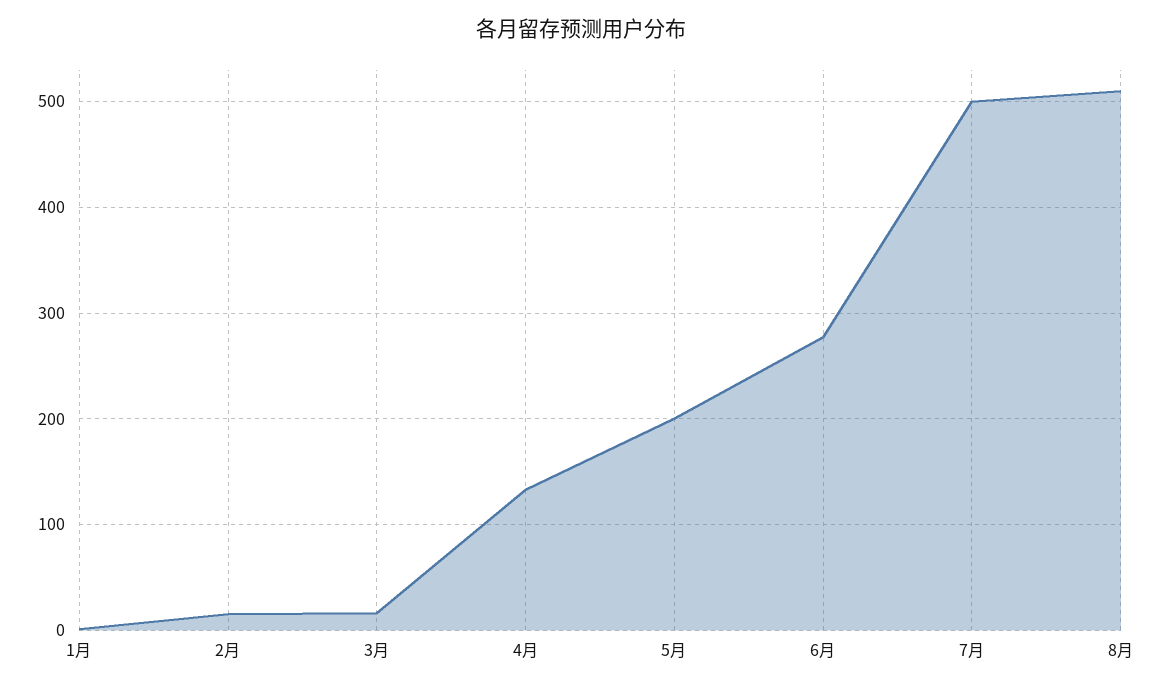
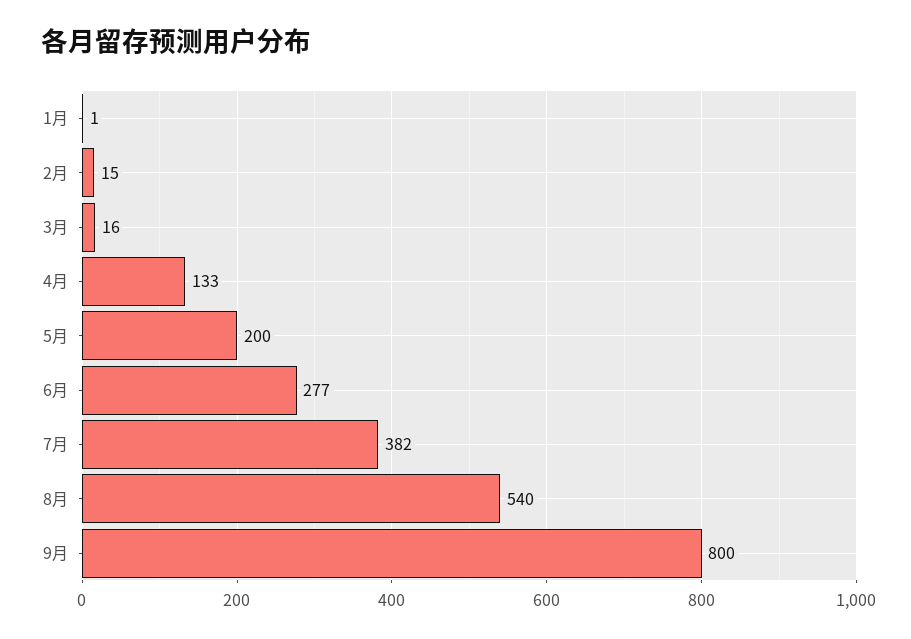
7月: 500 -> 382
8月: 510 -> 540
9月: none -> 800

